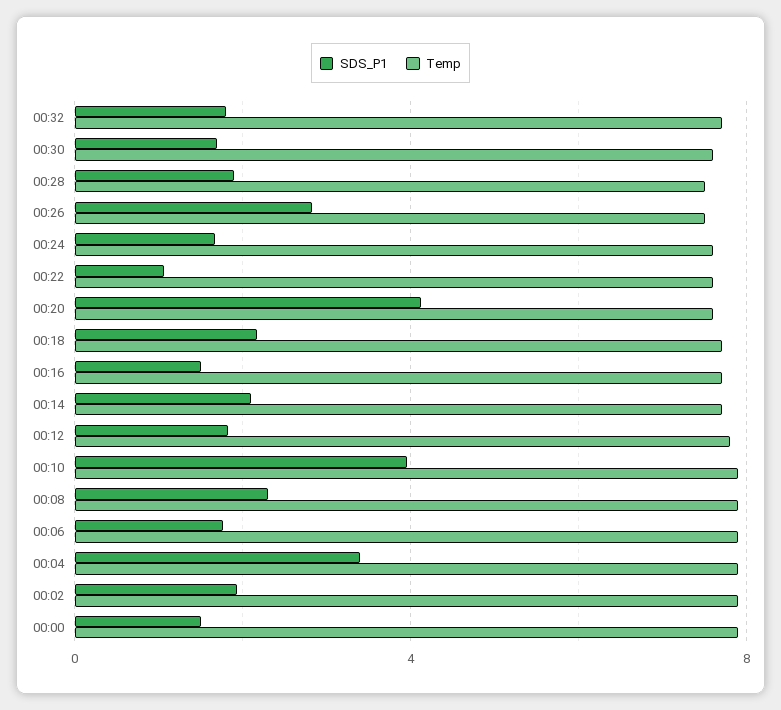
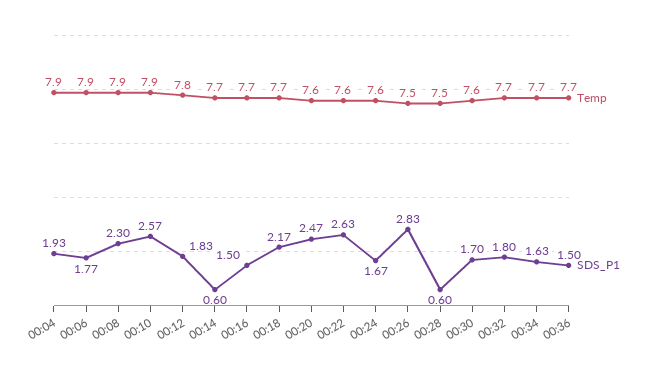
SDS_P1, 00:28: 2 -> 0.6
SDS_P1, 00:22: 1 -> 2.63
SDS_P1, 00:20: 4 -> 2.47
SDS_P1, 00:14: 2 -> 0.6
SDS_P1, 00:10: 4 -> 2.57
SDS_P1, 00:04: 3.5 -> 1.93
SDS_P1, 00:02: 2 -> none
Temp, 00:02: 8 -> none
SDS_P1, 00:00: 1.5 -> none
Temp, 00:00: 8 -> none
Temp, 00:34: none -> 7.7
SDS_P1, 00:34: none -> 1.63
Temp, 00:36: none -> 7.7
SDS_P1, 00:36: none -> 1.5

